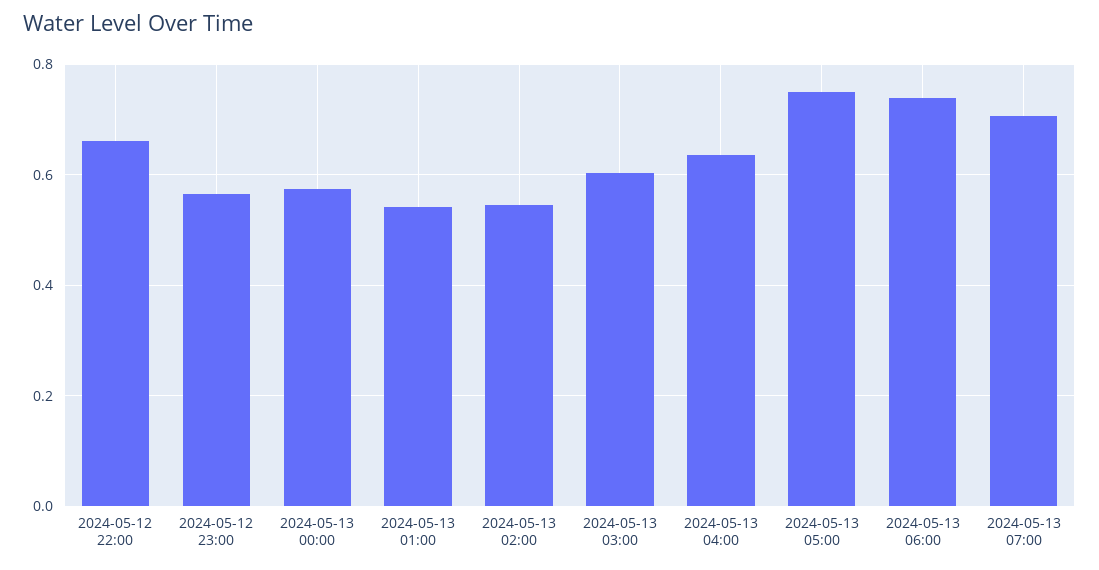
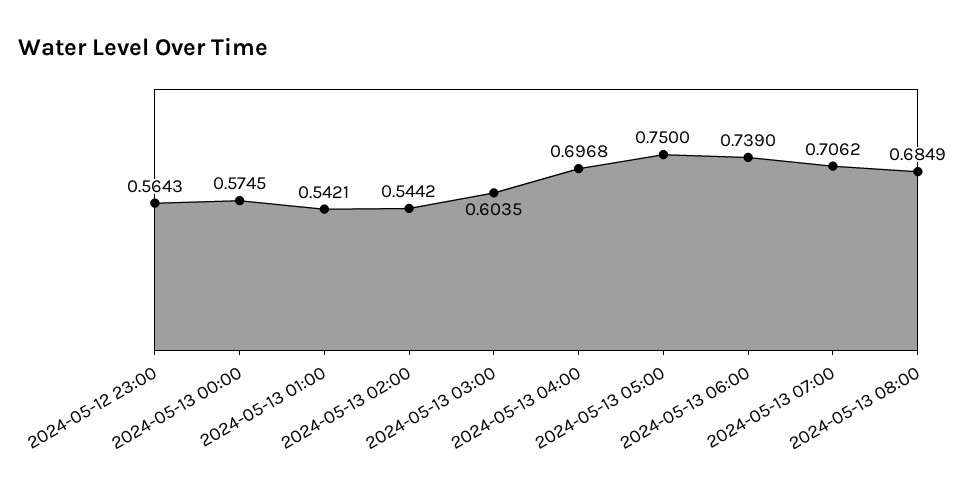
2024-05-12 22:00: 0.66 -> none
2024-05-13 04:00: 0.64 -> 0.6968
2024-05-13 08:00: none -> 0.6849

